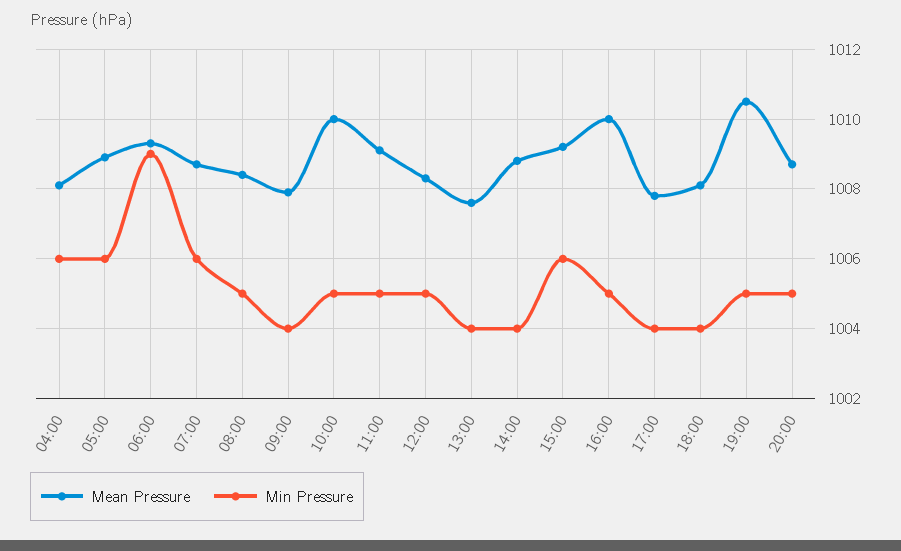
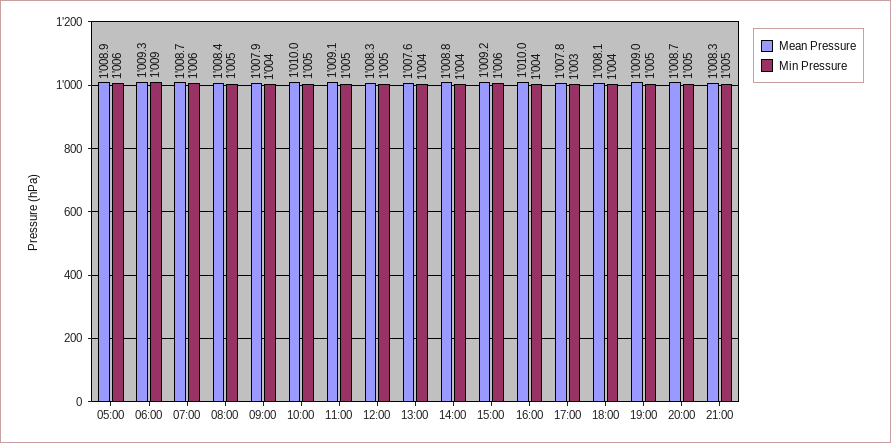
Mean Pressure, 04:00: 1008 -> none
Min Pressure, 04:00: 1006 -> none
Min Pressure, 16:00: 1005 -> 1004
Min Pressure, 17:00: 1004 -> 1003
Mean Pressure, 19:00: 1010.5 -> 1009
Mean Pressure, 21:00: none -> 1008.3
Min Pressure, 21:00: none -> 1005

